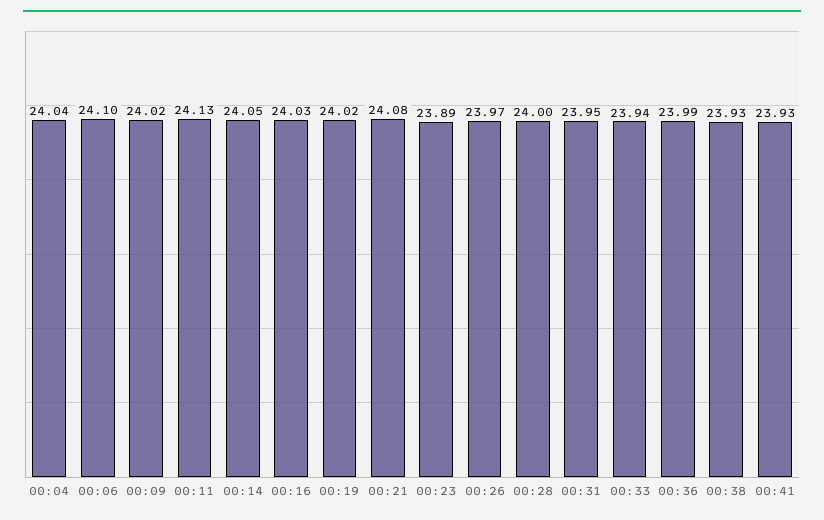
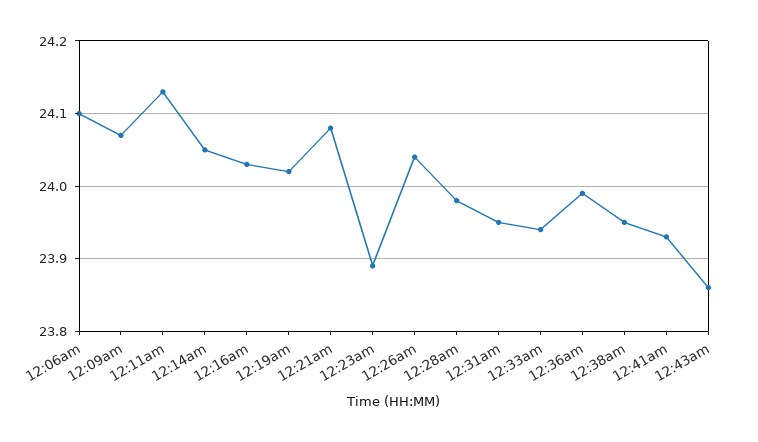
00:04: 24.04 -> none
00:09: 24.02 -> 24.07
00:26: 23.97 -> 24.04
00:28: 24 -> 23.98
00:38: 23.93 -> 23.95
12:43am: none -> 23.86

